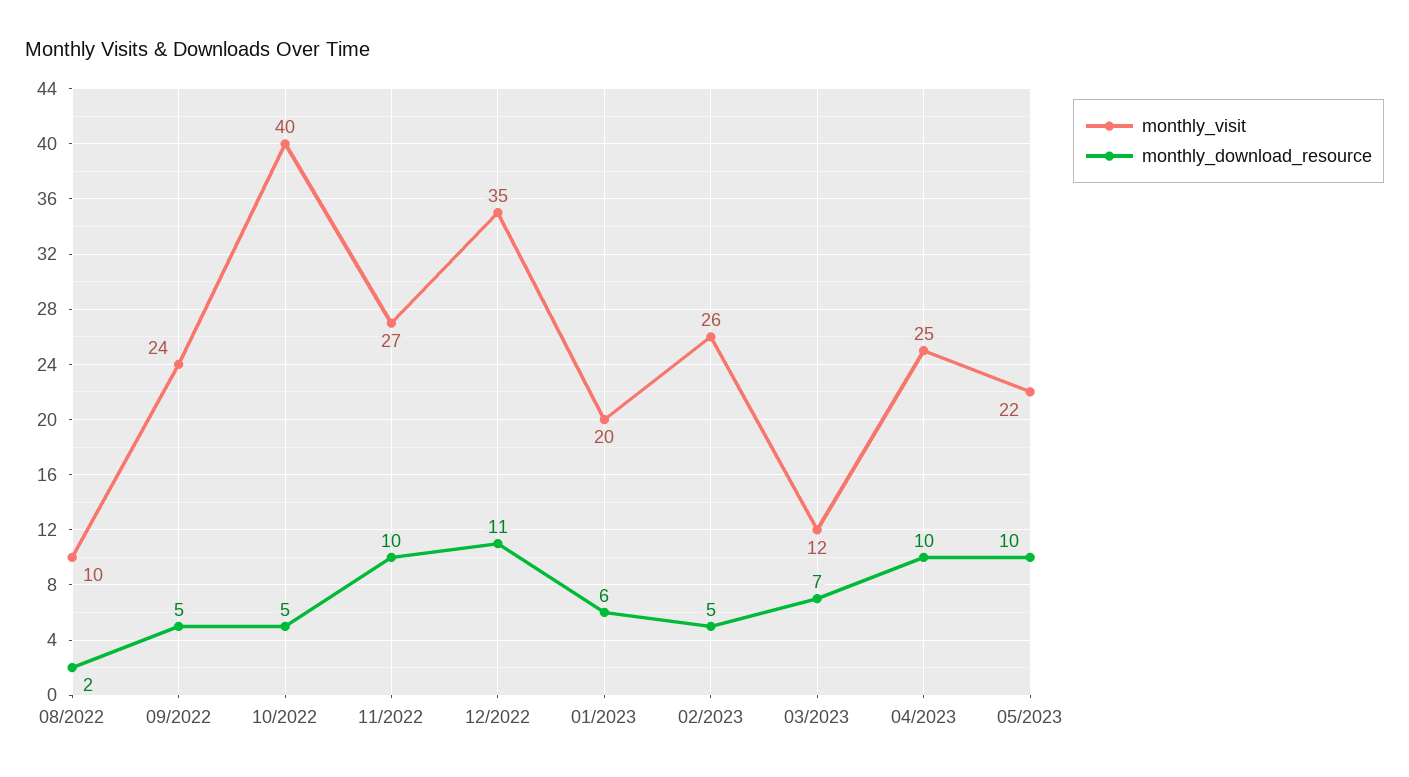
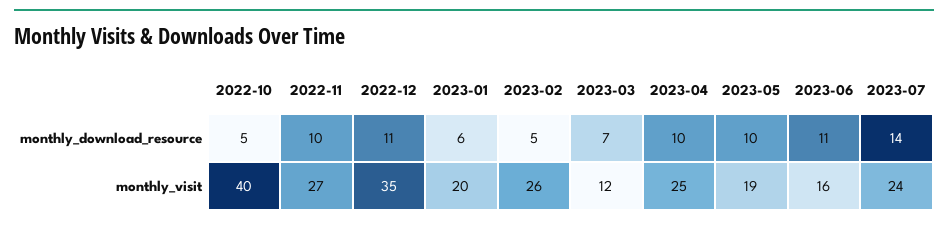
monthly_visit, 08/2022: 10 -> none
monthly_download_resource, 08/2022: 2 -> none
monthly_visit, 09/2022: 24 -> none
monthly_download_resource, 09/2022: 5 -> none
monthly_visit, 05/2023: 22 -> 19
monthly_download_resource, 2023-06: none -> 11
monthly_download_resource, 2023-07: none -> 14
monthly_visit, 2023-06: none -> 16
monthly_visit, 2023-07: none -> 24

